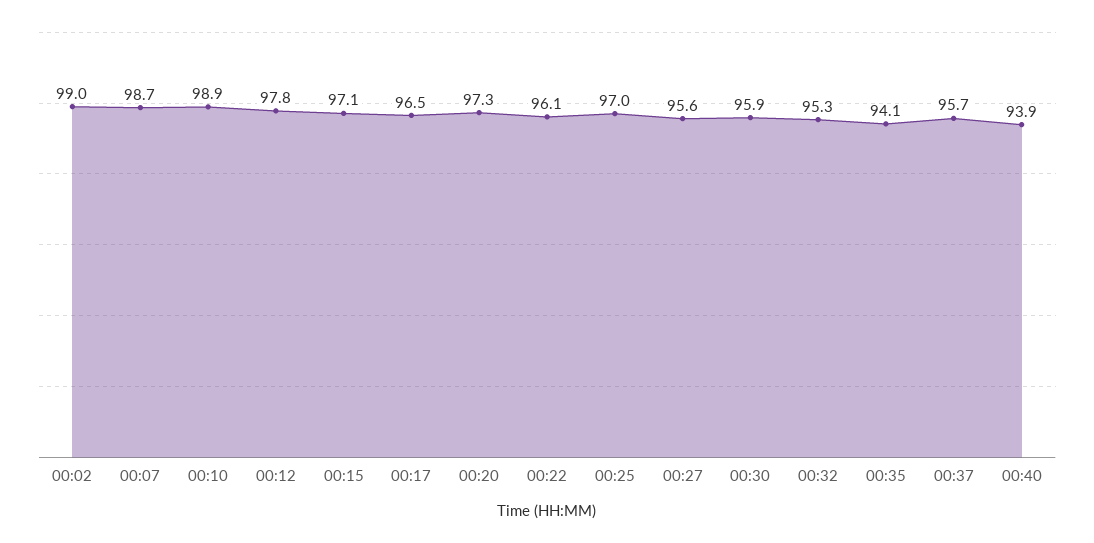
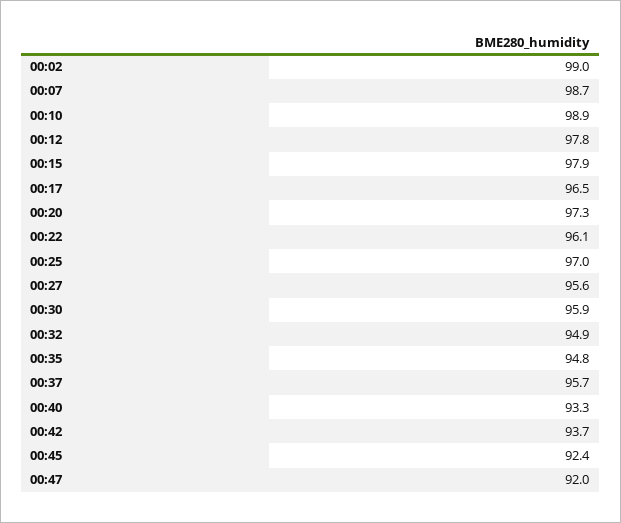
00:15: 97.1 -> 97.9
00:32: 95.3 -> 94.9
00:35: 94.1 -> 94.8
00:40: 93.9 -> 93.3
00:42: none -> 93.7
00:45: none -> 92.4
00:47: none -> 92

